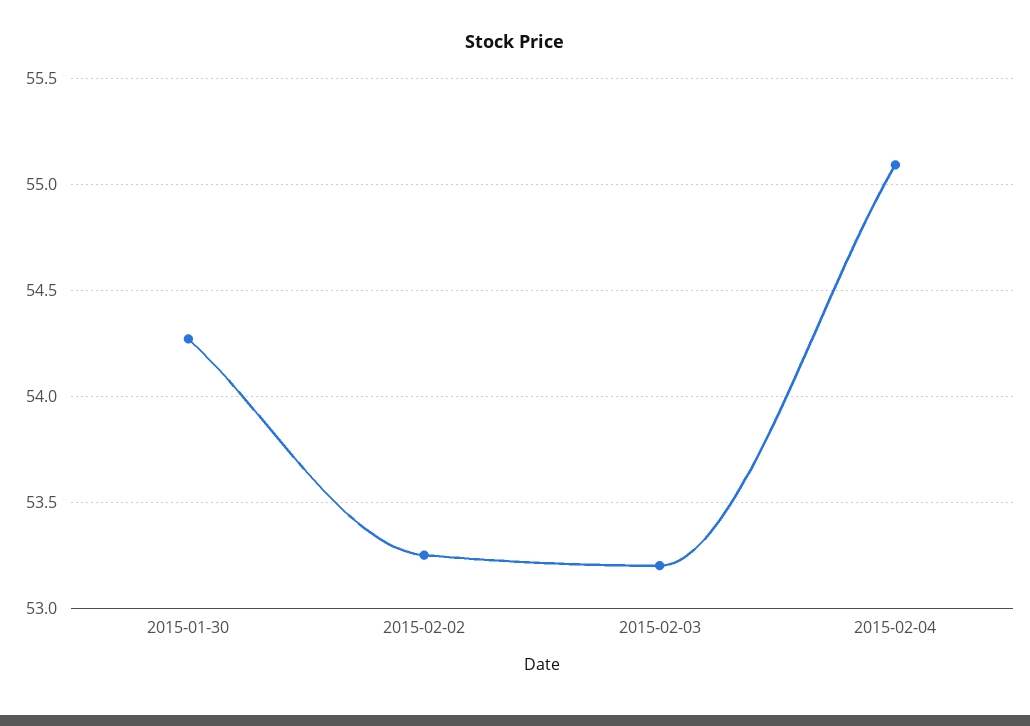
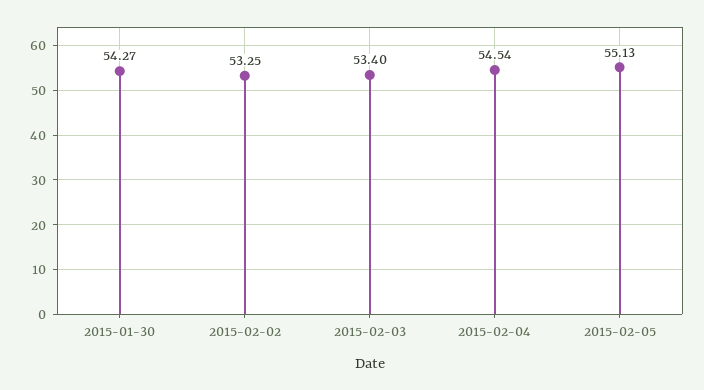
2015-02-03: 53.2 -> 53.4
2015-02-04: 55.1 -> 54.54
2015-02-05: none -> 55.13

